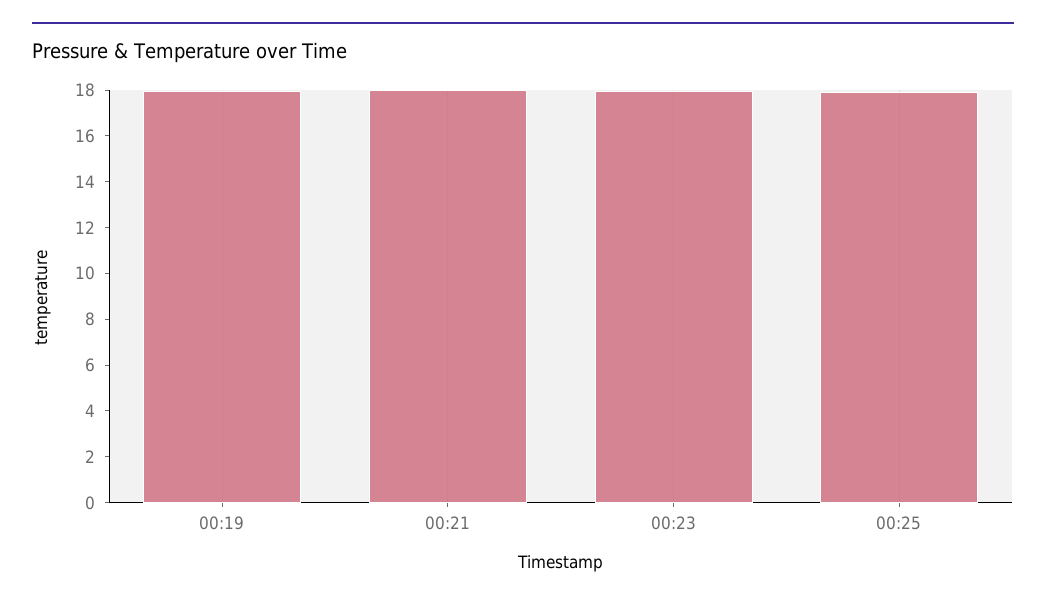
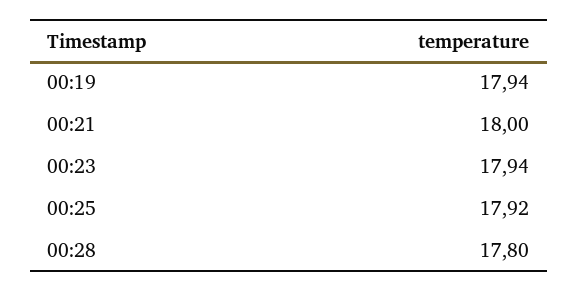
00:28: none -> 17.8

